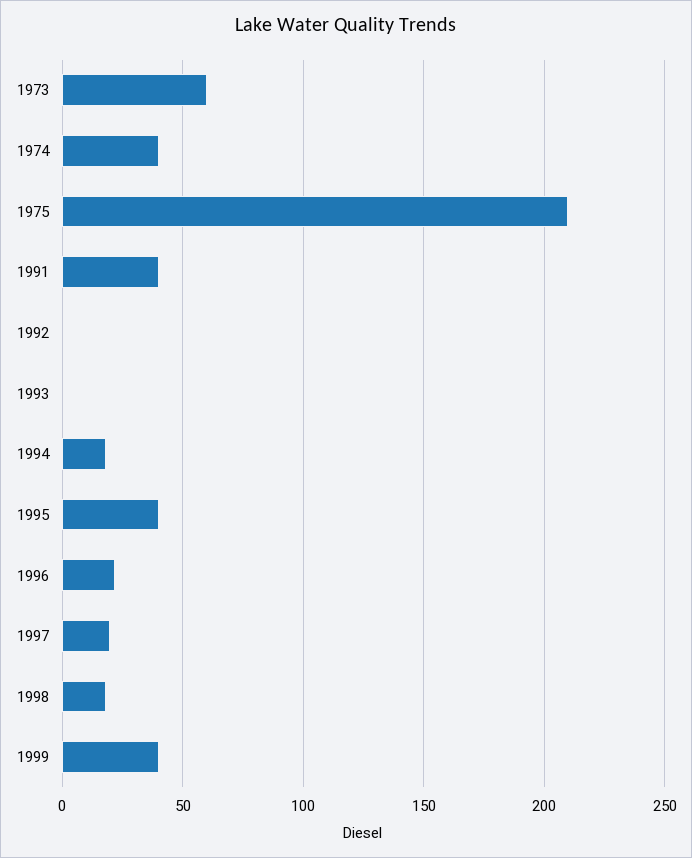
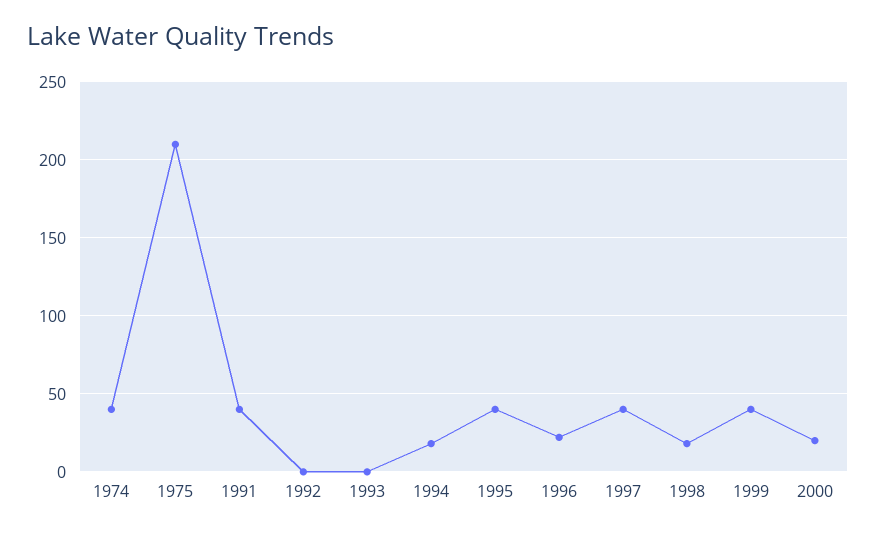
1973: 60 -> none
1997: 20 -> 40
2000: none -> 20

